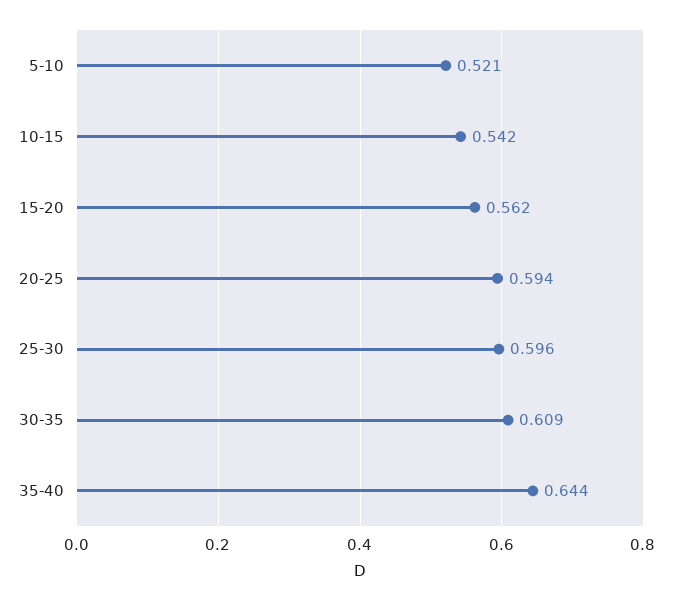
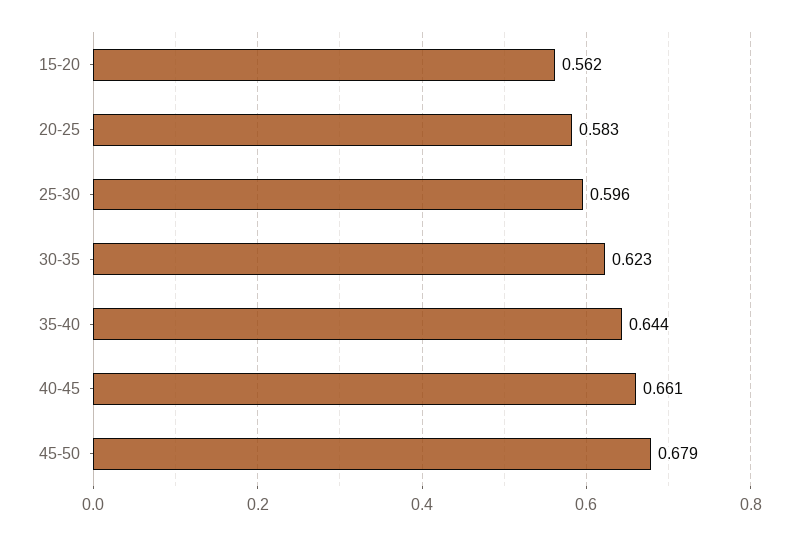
5-10: 0.521 -> none
10-15: 0.542 -> none
20-25: 0.594 -> 0.583
30-35: 0.609 -> 0.623
40-45: none -> 0.661
45-50: none -> 0.679

